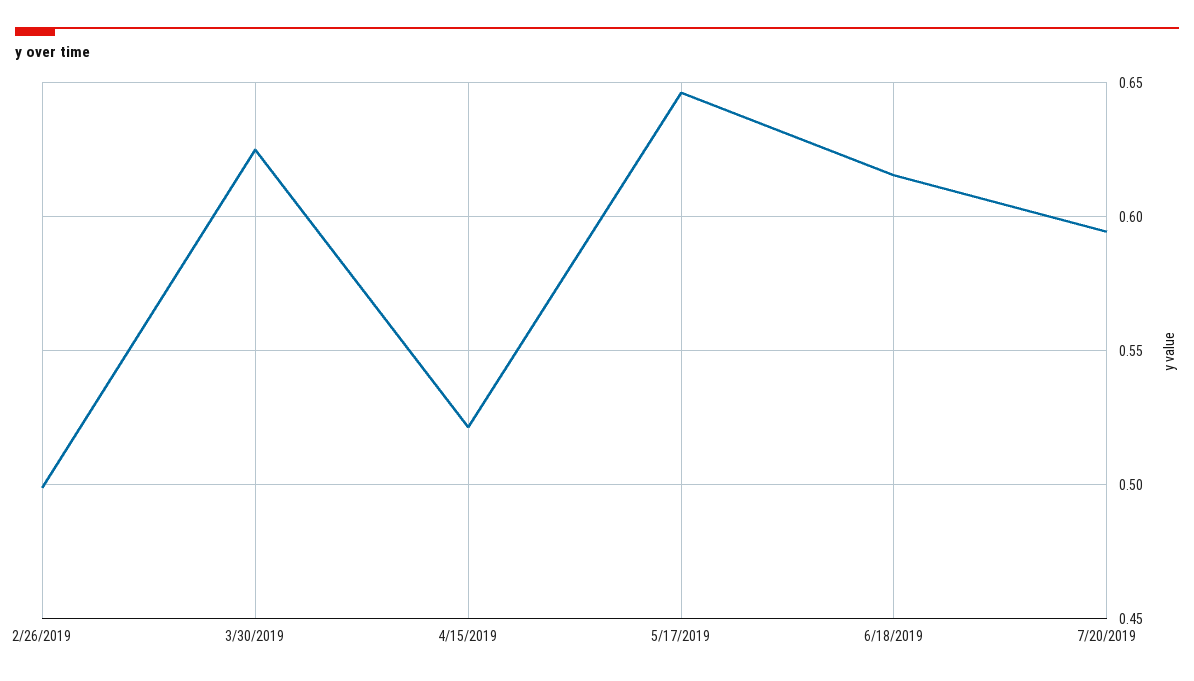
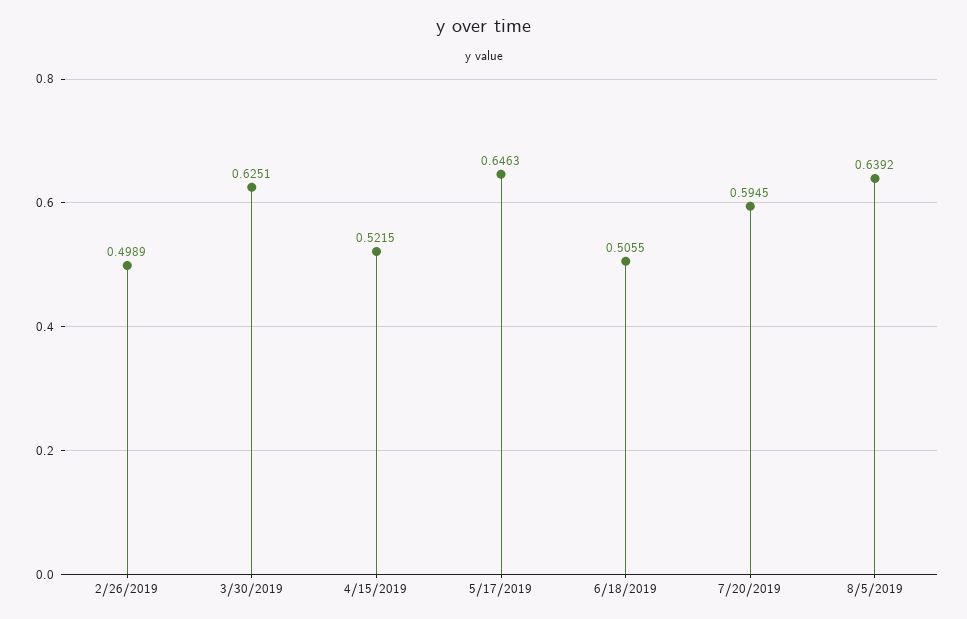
6/18/2019: 0.615 -> 0.5055
8/5/2019: none -> 0.6392

